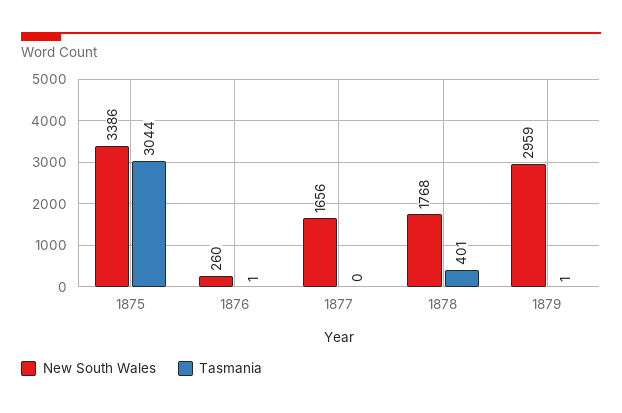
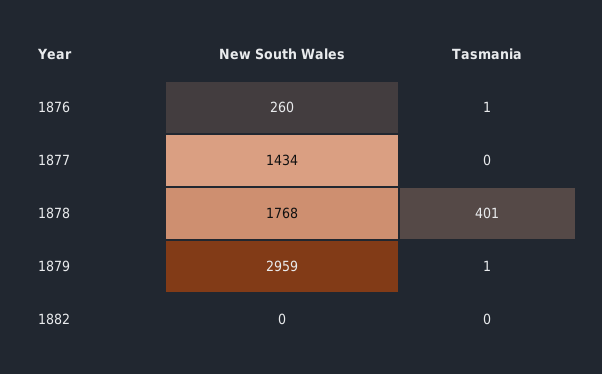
New South Wales, 1875: 3386 -> none
Tasmania, 1875: 3044 -> none
New South Wales, 1877: 1656 -> 1434
New South Wales, 1882: none -> 0
Tasmania, 1882: none -> 0

